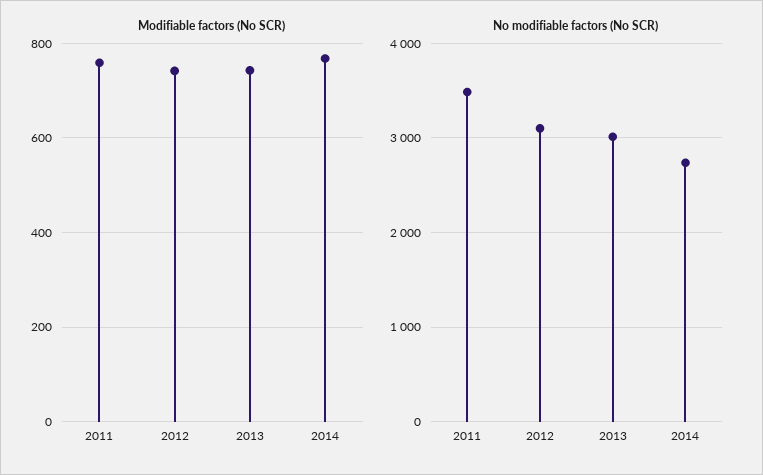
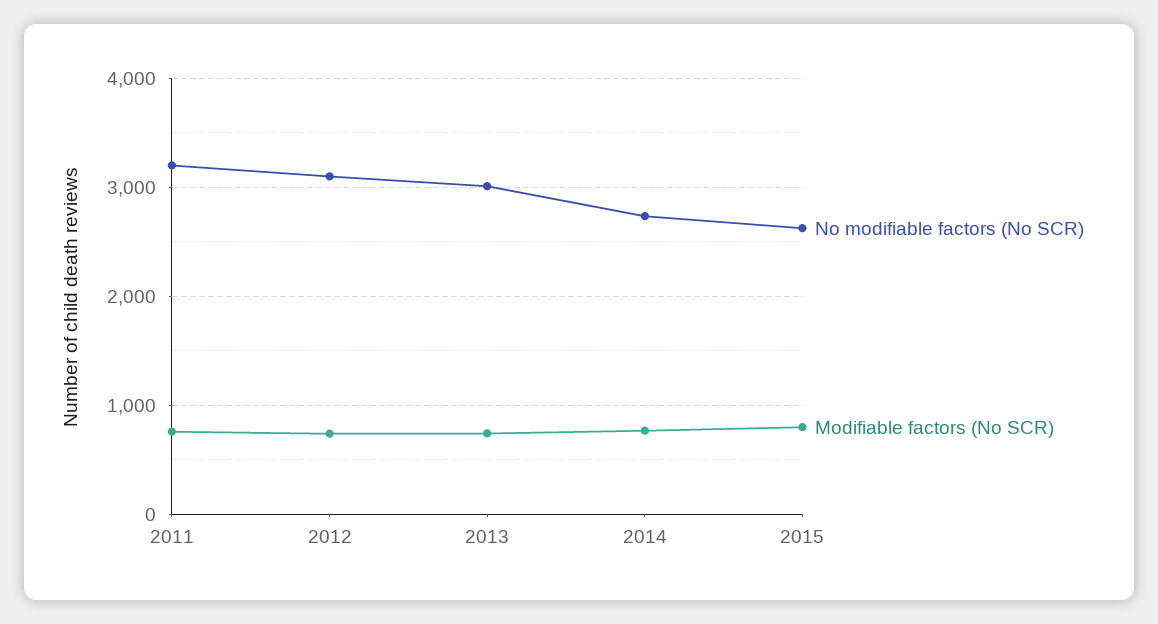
No modifiable factors (No SCR), 2011: 3500 -> 3200
No modifiable factors (No SCR), 2015: none -> 2600
Modifiable factors (No SCR), 2015: none -> 800

